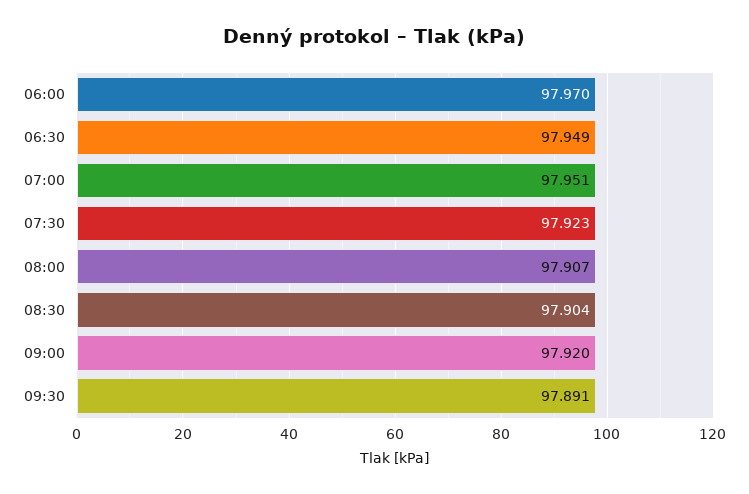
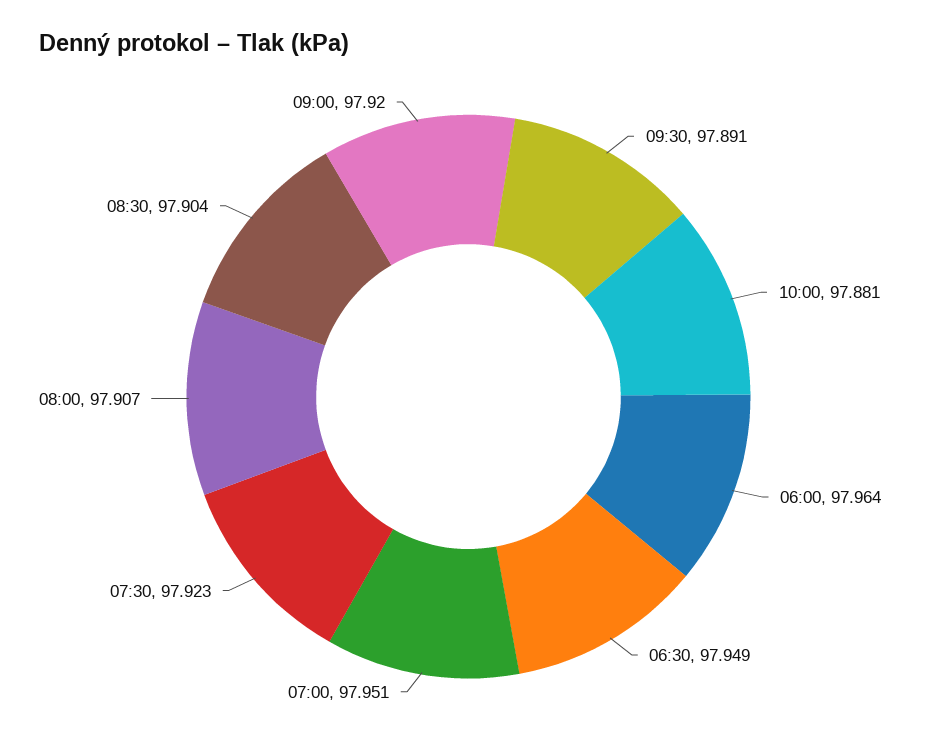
06:00: 97.97 -> 97.964
10:00: none -> 97.881

